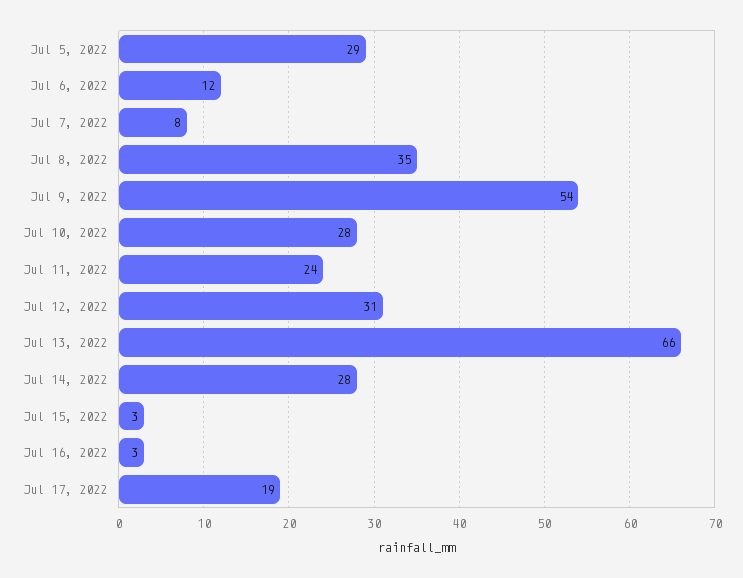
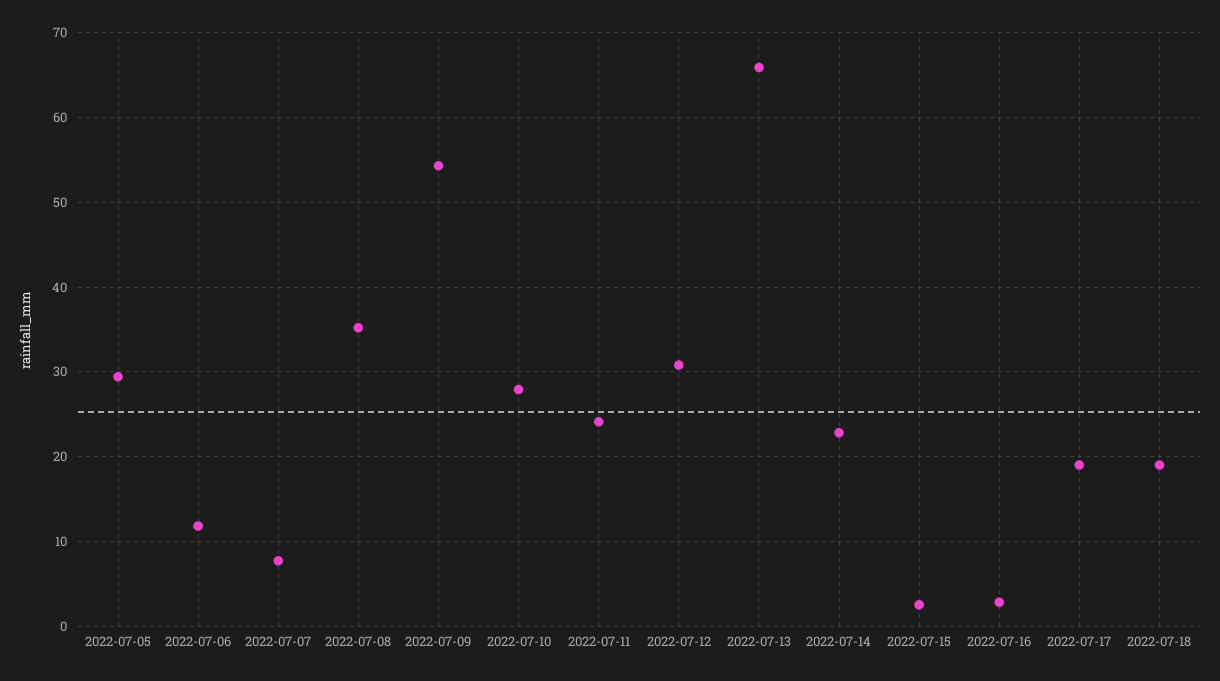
Jul 14, 2022: 28 -> 23
2022-07-18: none -> 19

